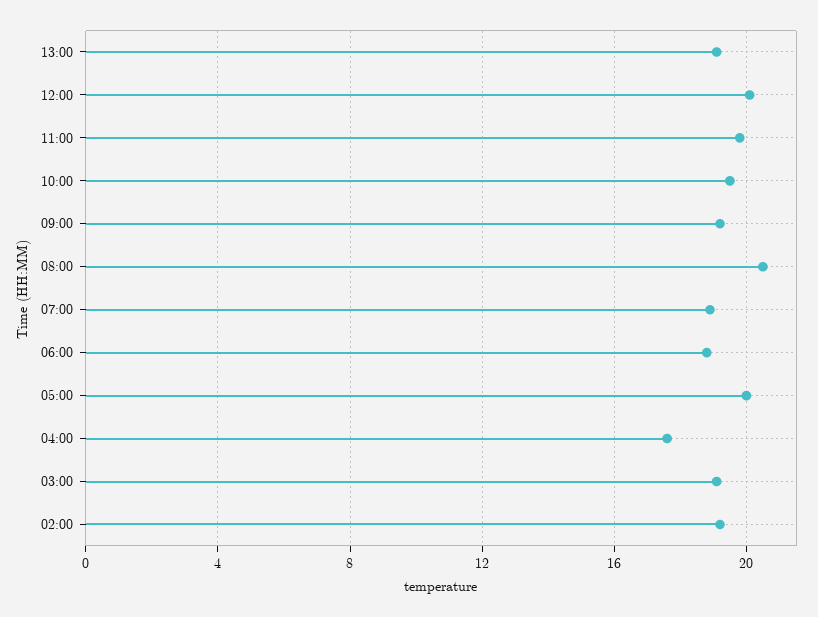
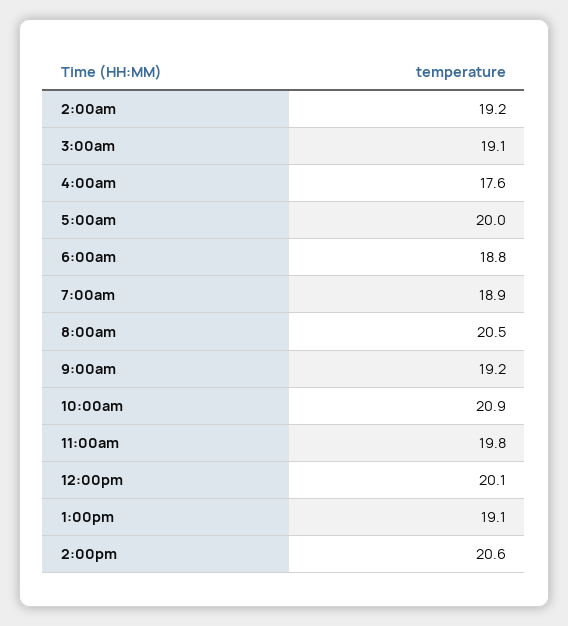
10:00: 19.5 -> 20.9
2:00pm: none -> 20.6

